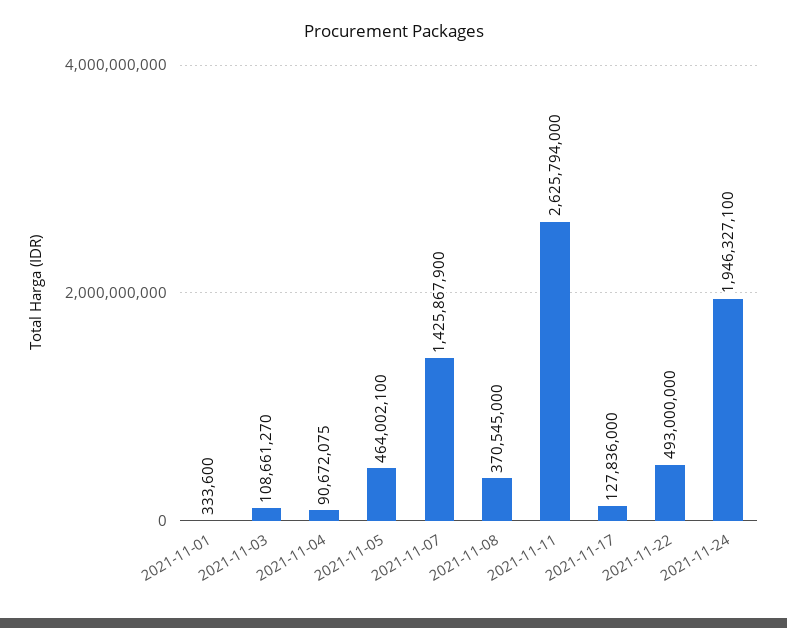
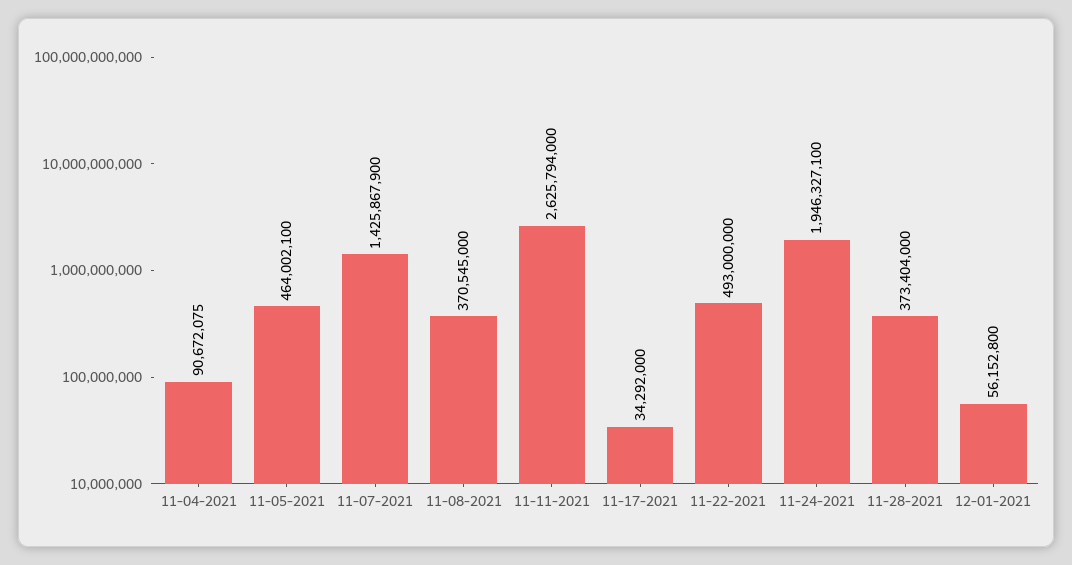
2021-11-01: 333600 -> none
2021-11-03: 108661270 -> none
2021-11-17: 127836000 -> 34292000
11-28-2021: none -> 373404000
12-01-2021: none -> 56152800

